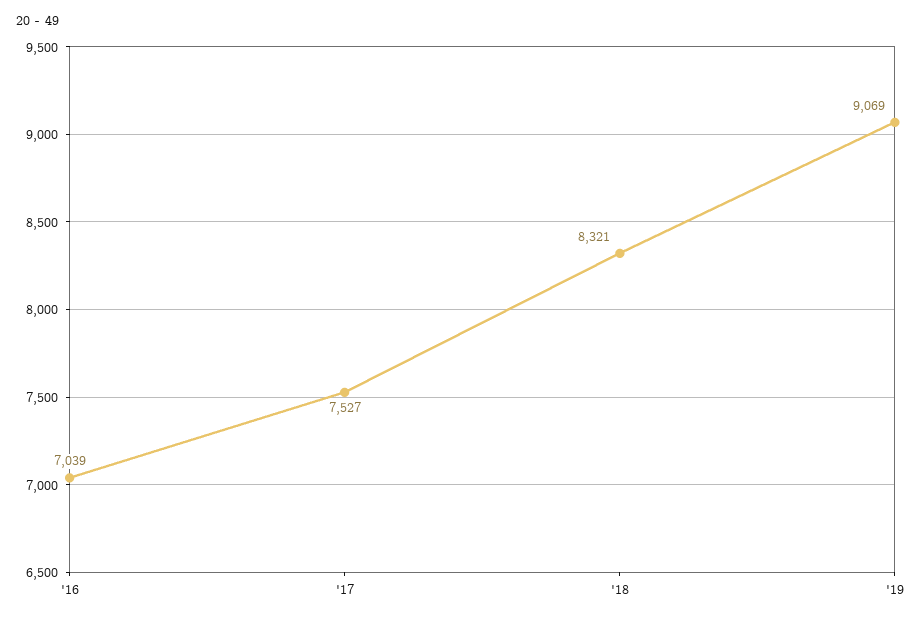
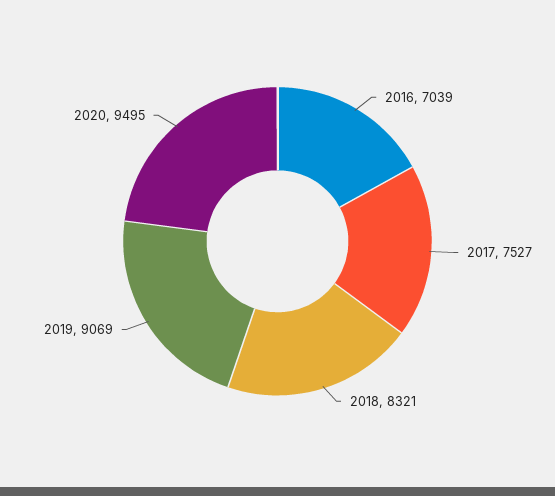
2020: none -> 9495

